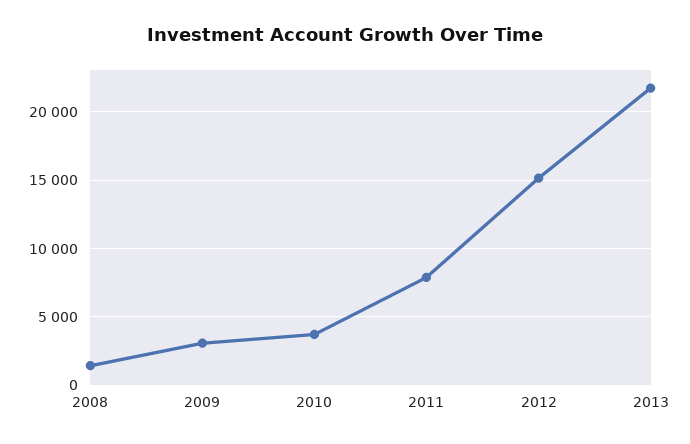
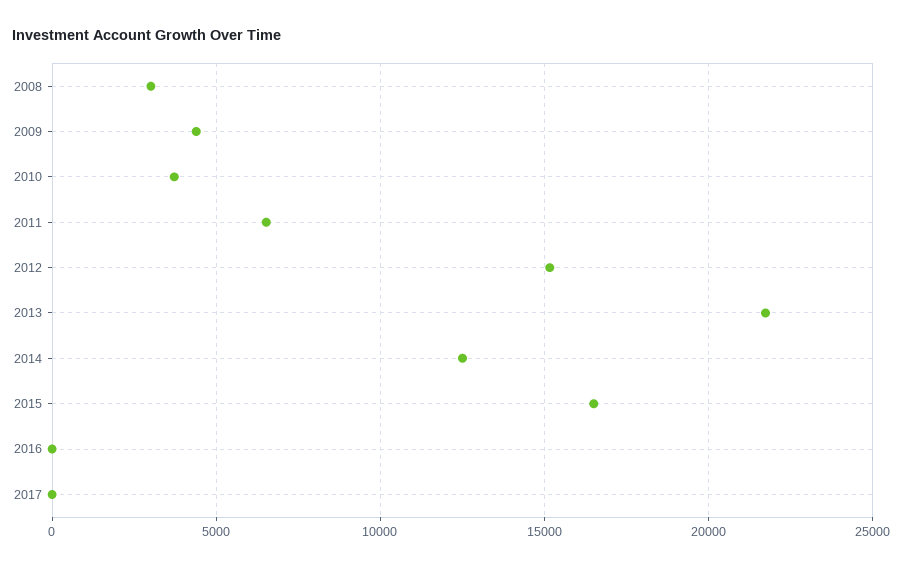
2008: 1500 -> 3000
2009: 3000 -> 4500
2011: 8000 -> 6500
2014: none -> 12500
2015: none -> 16500
2016: none -> 0
2017: none -> 0

